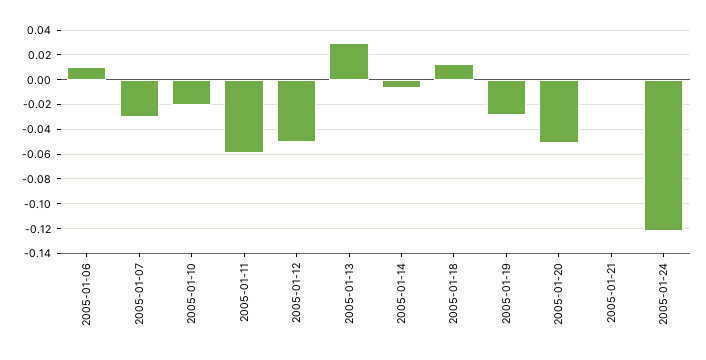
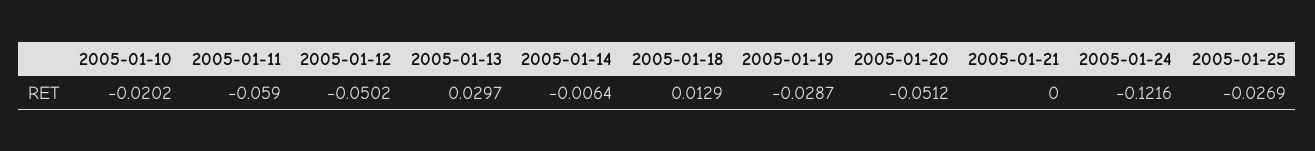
2005-01-06: 0.01 -> none
2005-01-07: -0.03 -> none
2005-01-25: none -> -0.0269

